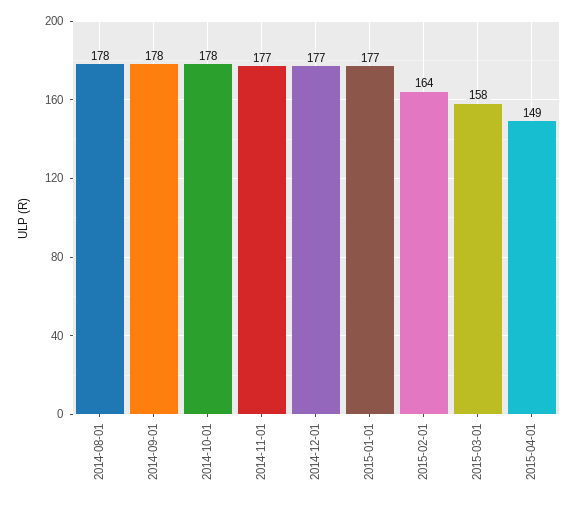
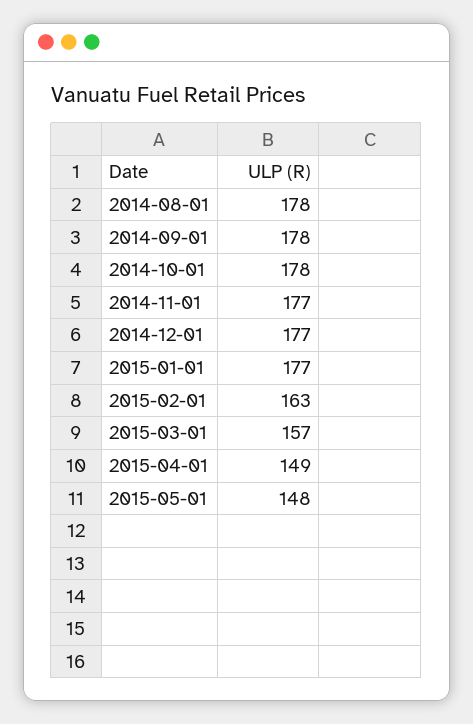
2015-02-01: 164 -> 163
2015-03-01: 158 -> 157
2015-05-01: none -> 148

